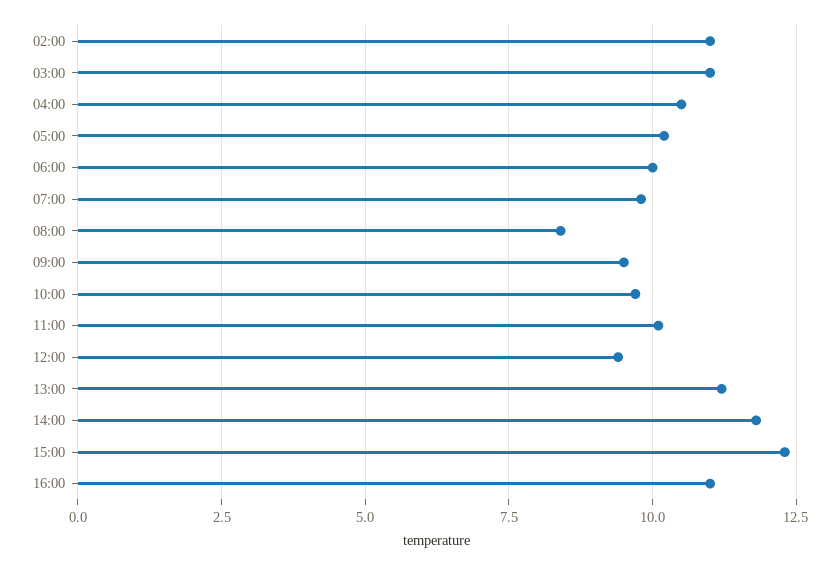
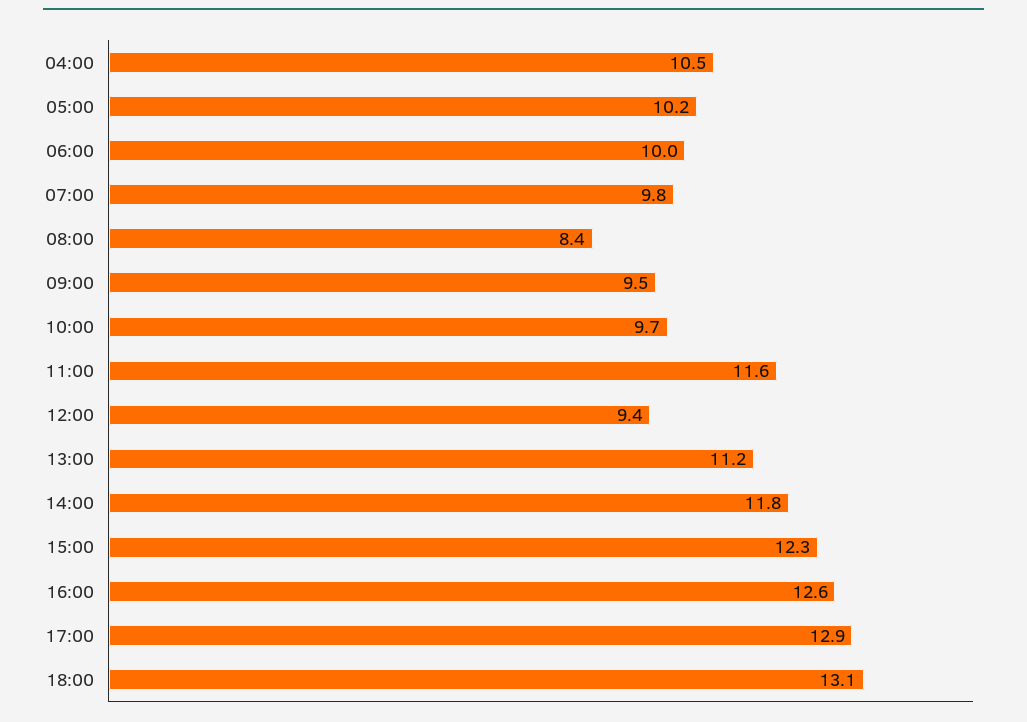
02:00: 11 -> none
03:00: 11 -> none
11:00: 10 -> 11.6
16:00: 11 -> 12.6
17:00: none -> 12.9
18:00: none -> 13.1

